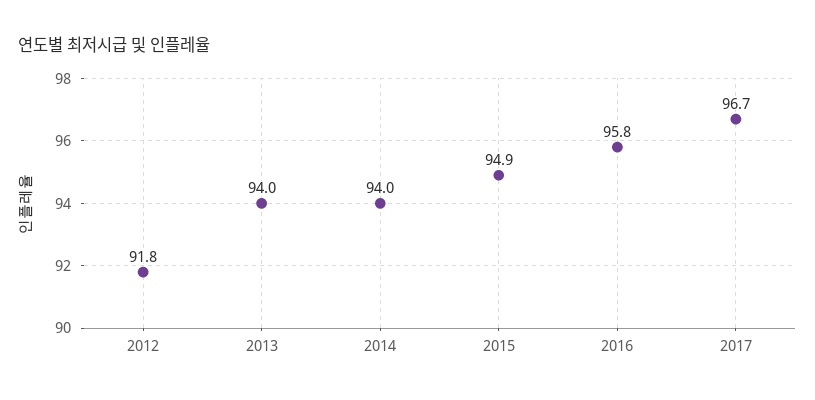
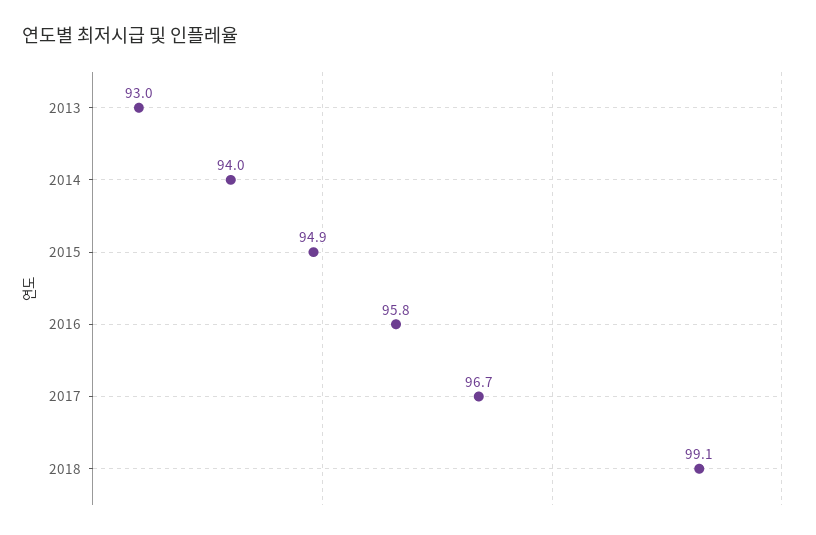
2012: 91.8 -> none
2013: 94 -> 93
2018: none -> 99.1

